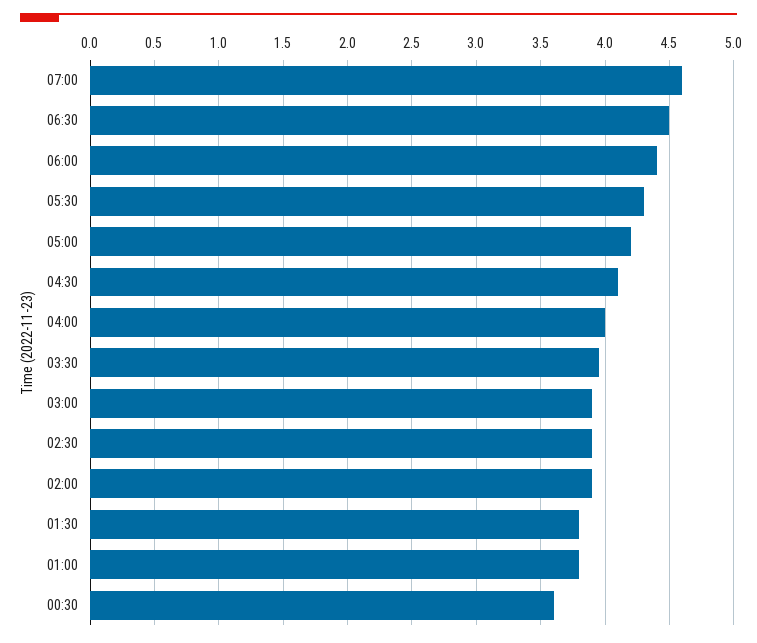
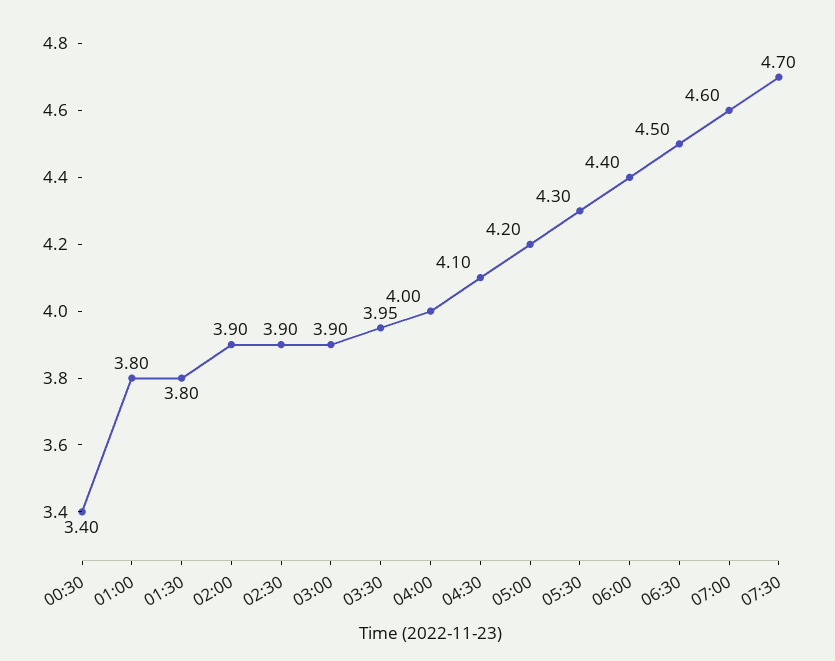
00:30: 3.6 -> 3.4
07:30: none -> 4.7

